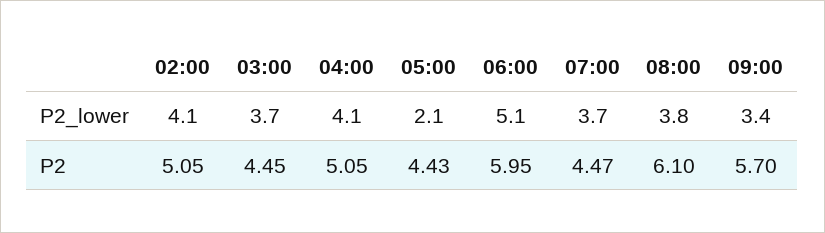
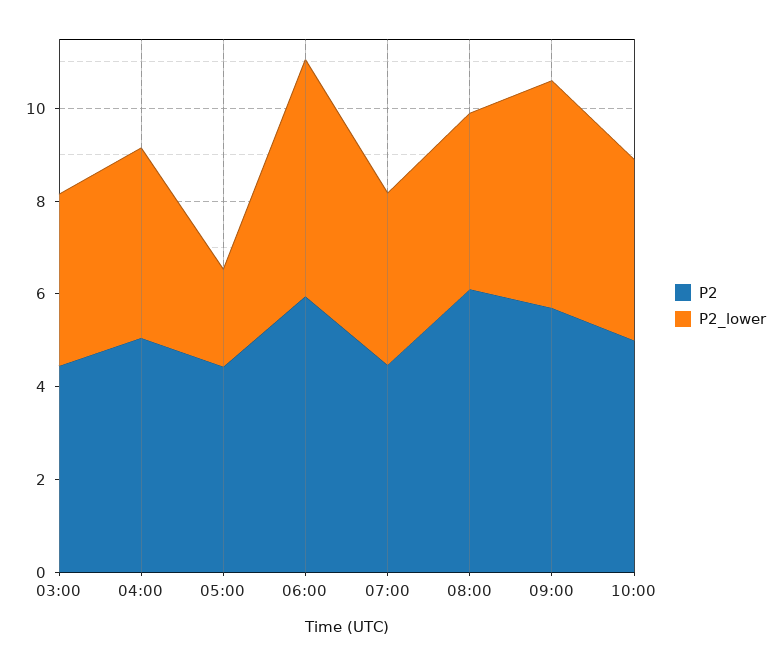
P2_lower, 02:00: 4.1 -> none
P2_lower, 09:00: 3.4 -> 5
P2, 02:00: 5.05 -> none
P2, 10:00: none -> 5
P2_lower, 10:00: none -> 4

